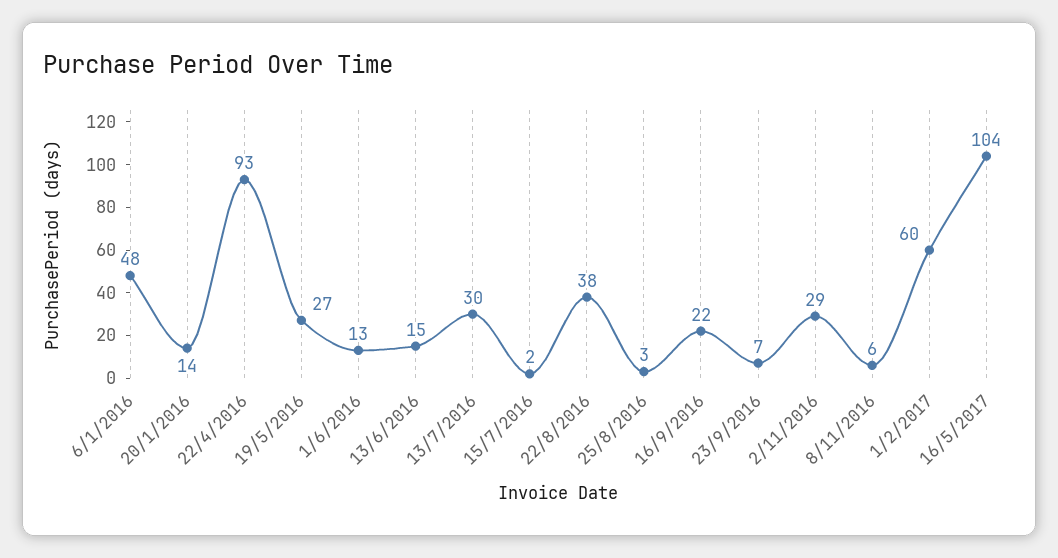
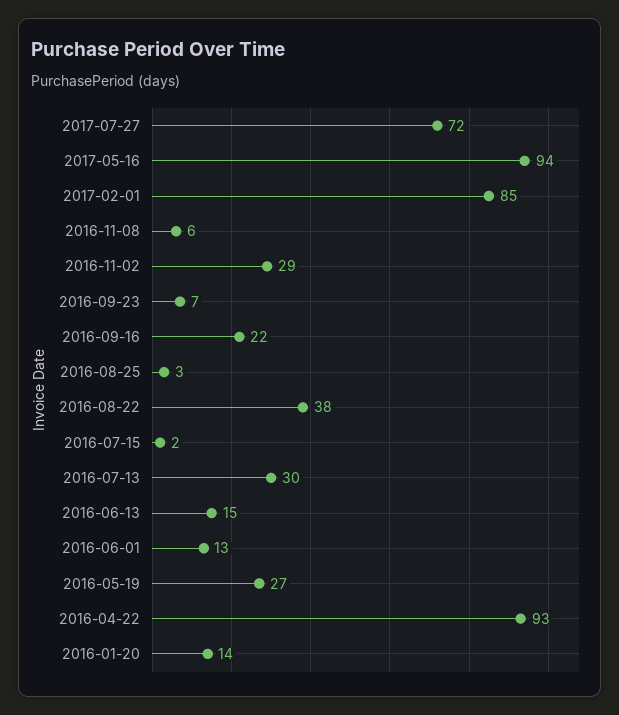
6/1/2016: 48 -> none
1/2/2017: 60 -> 85
16/5/2017: 104 -> 94
2017-07-27: none -> 72

